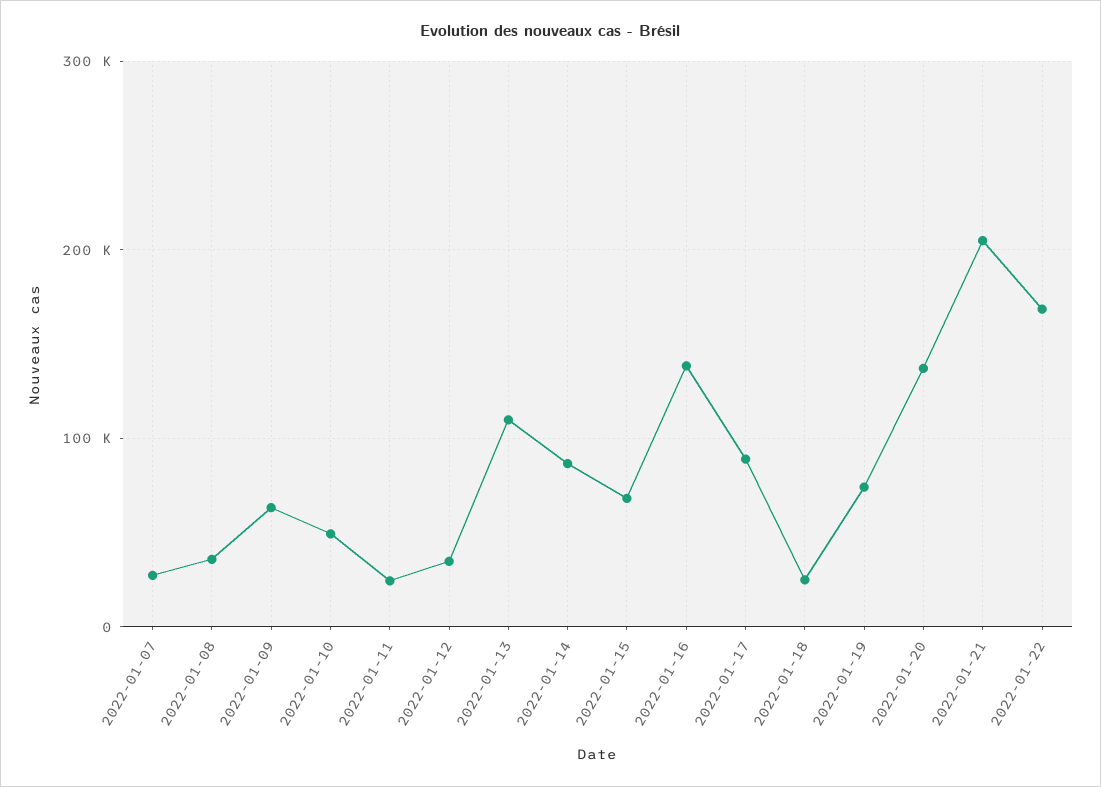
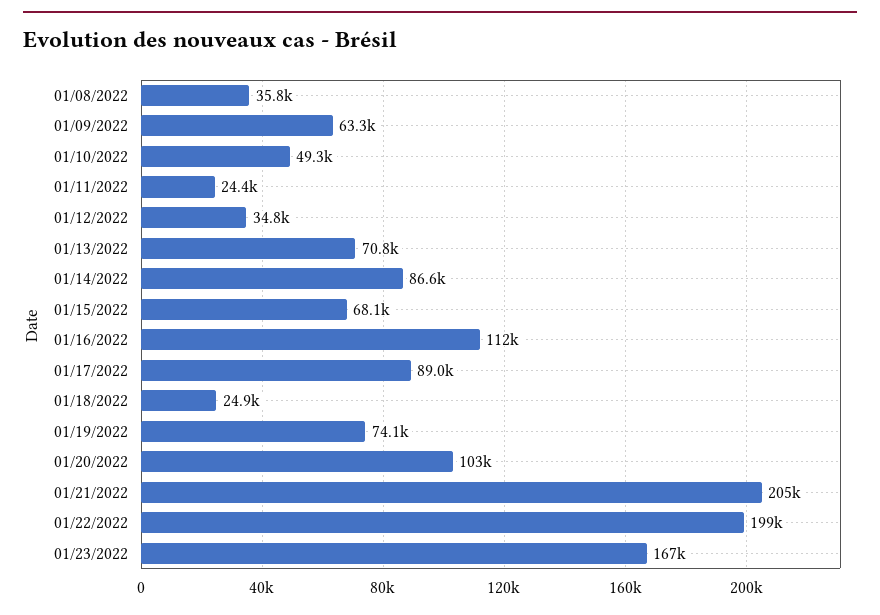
2022-01-07: 30000 -> none
2022-01-13: 110000 -> 70800
2022-01-16: 140000 -> 112000
2022-01-20: 140000 -> 103000
2022-01-22: 170000 -> 199000
01/23/2022: none -> 167000

